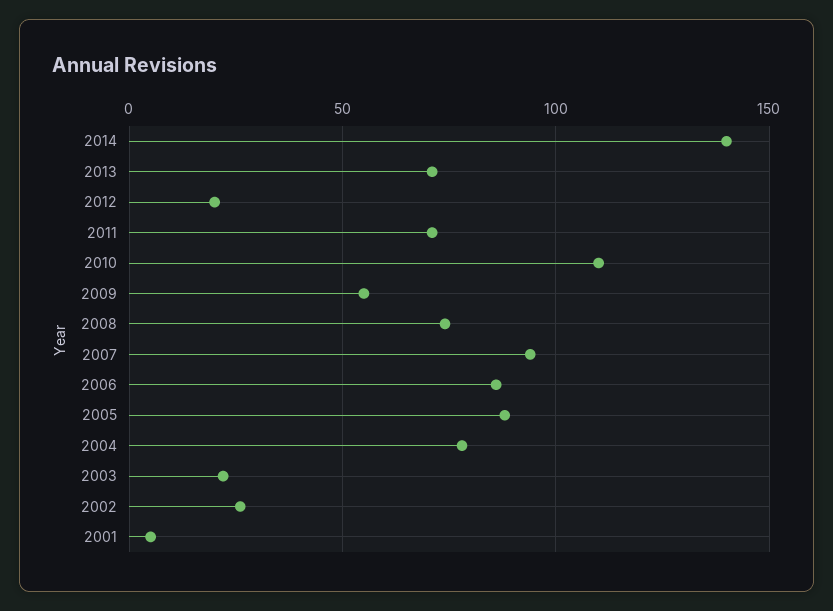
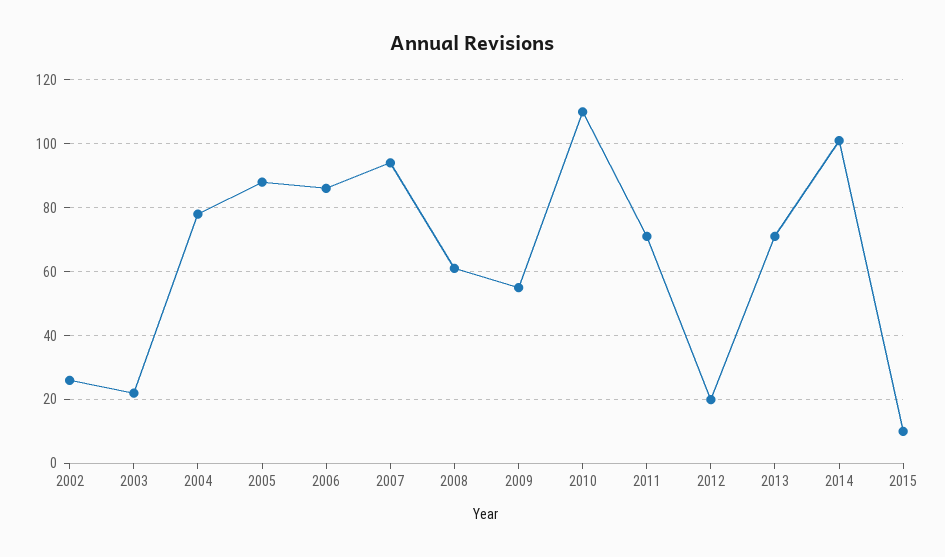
2014: 140 -> 100
2008: 75 -> 60
2001: 5 -> none
2015: none -> 10

